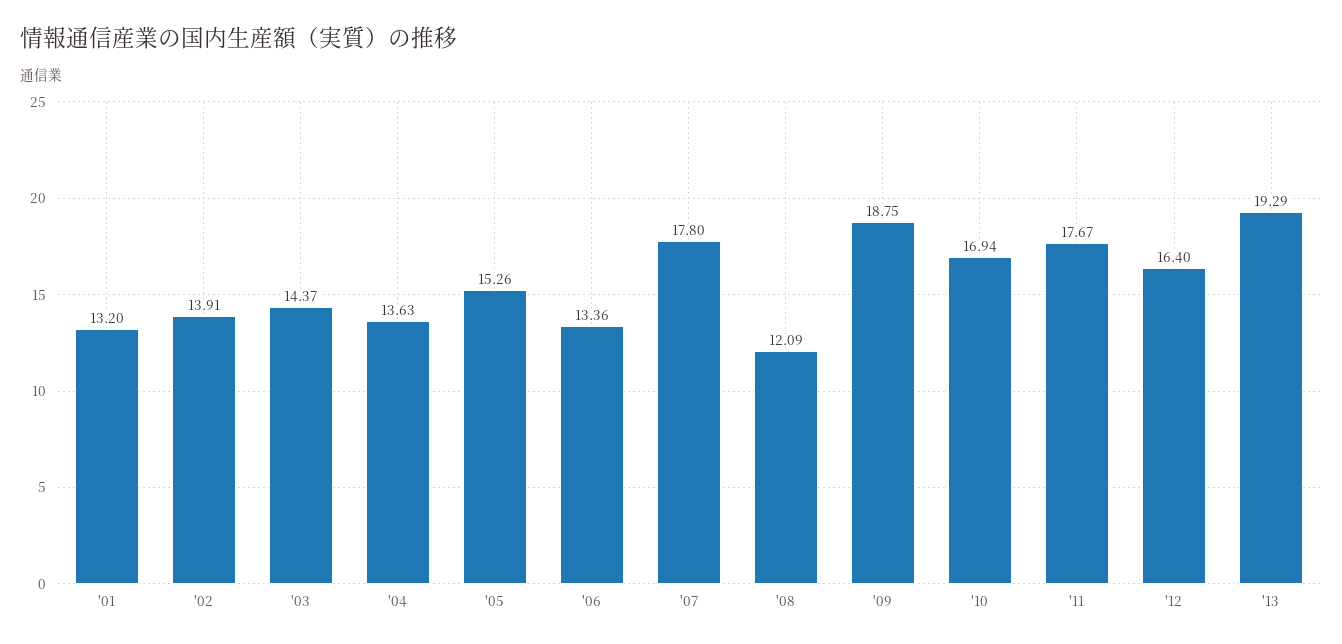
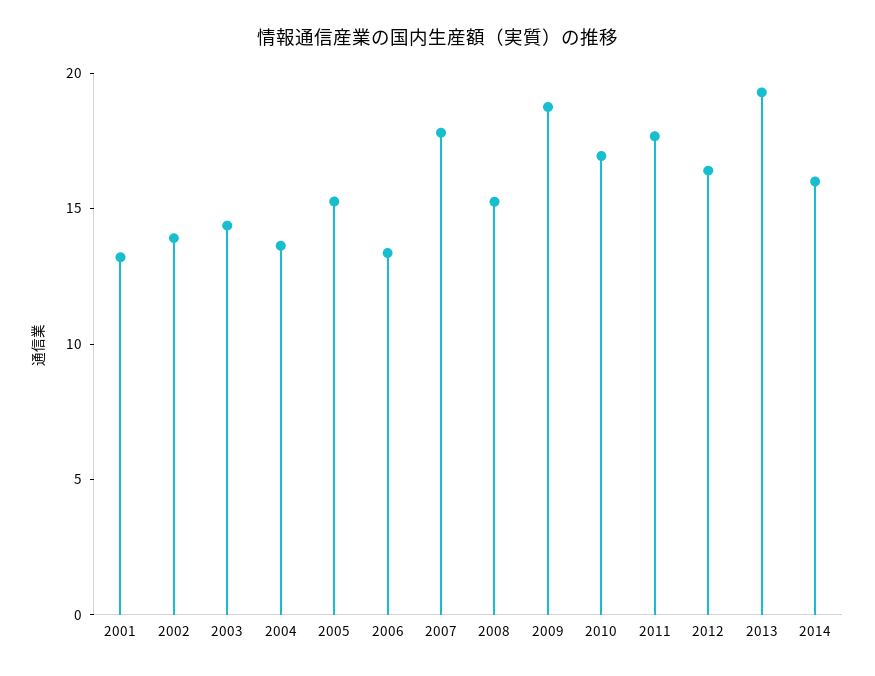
'08: 12.09 -> 15
2014: none -> 16

